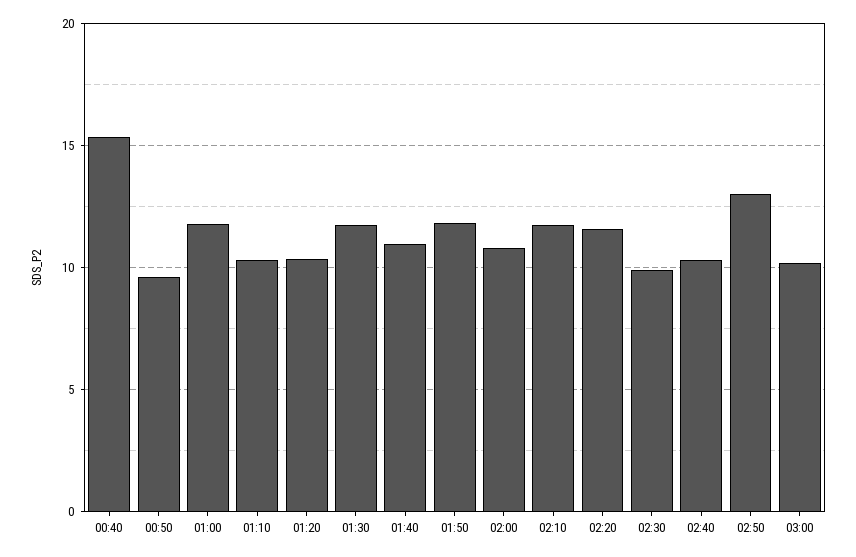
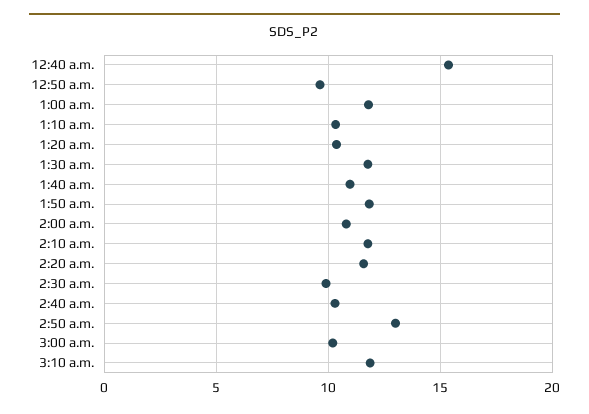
3:10 a.m.: none -> 12

